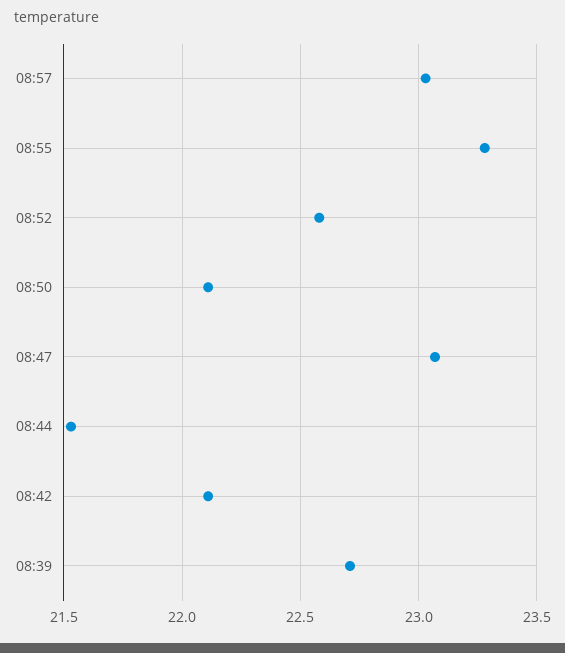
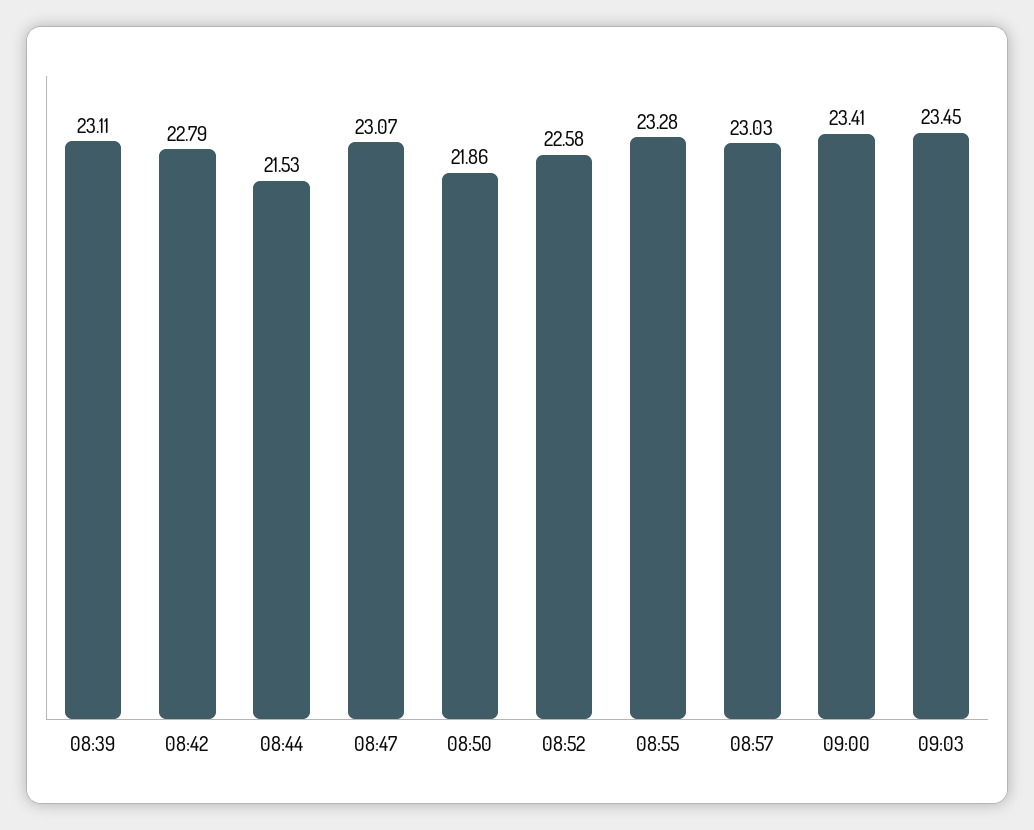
08:50: 22.1 -> 21.86
08:42: 22.1 -> 22.79
08:39: 22.7 -> 23.11
09:00: none -> 23.41
09:03: none -> 23.45

